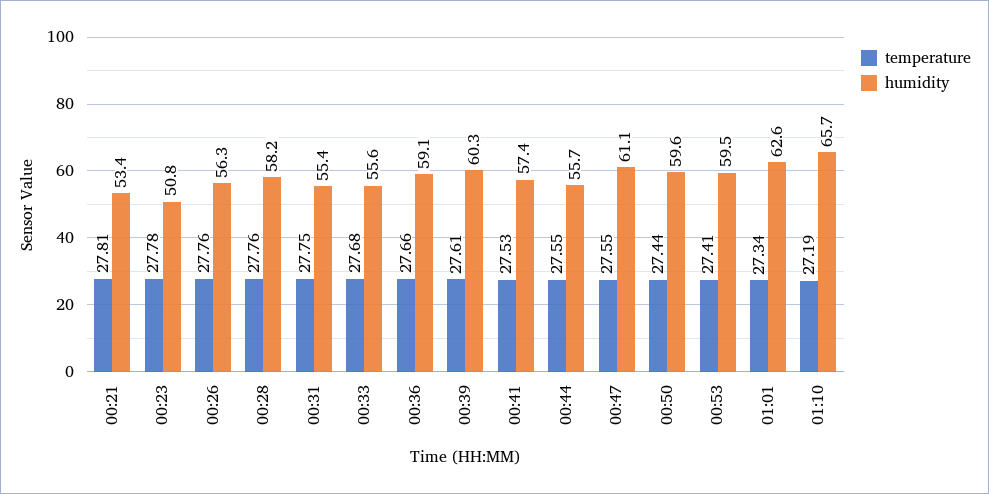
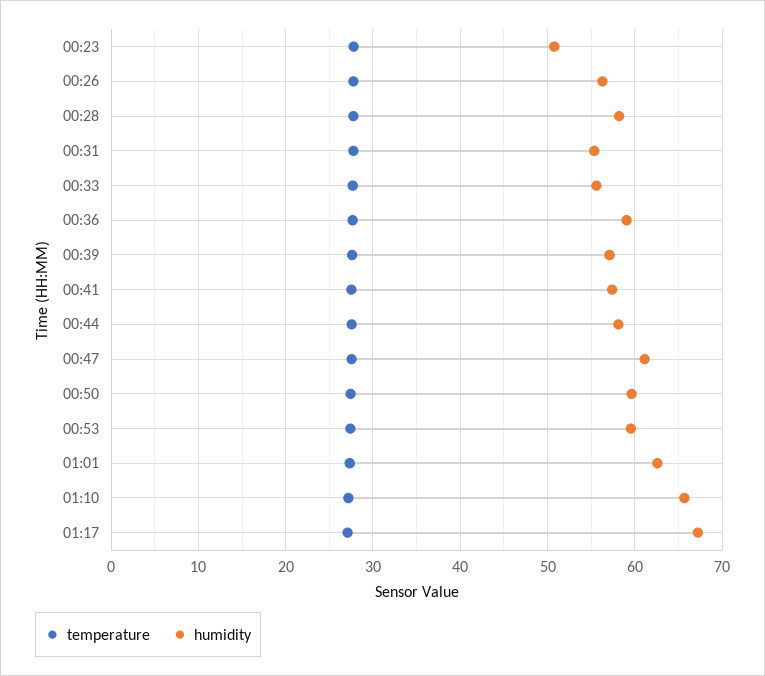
temperature, 00:21: 27.81 -> none
humidity, 00:21: 53.4 -> none
humidity, 00:39: 60.3 -> 57
humidity, 00:44: 55.7 -> 58
temperature, 01:17: none -> 27
humidity, 01:17: none -> 67

